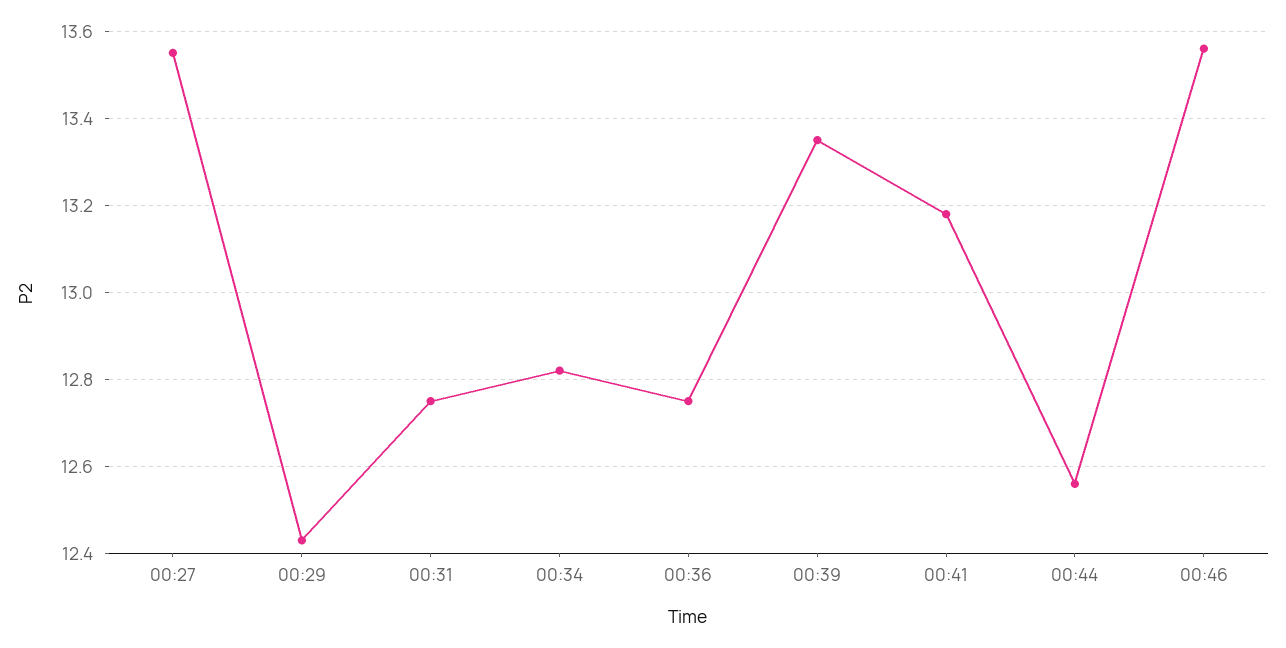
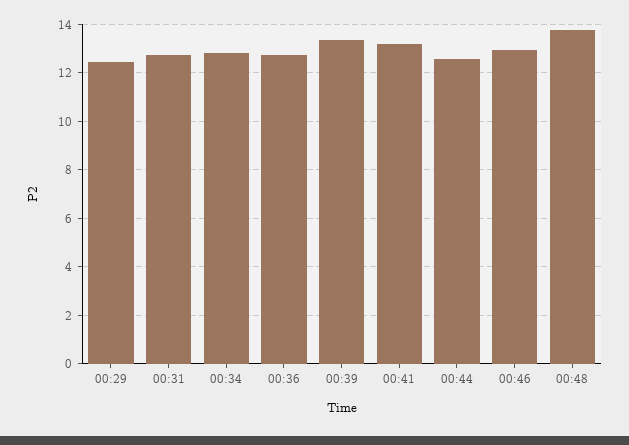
00:27: 13.55 -> none
00:46: 13.55 -> 13
00:48: none -> 13.75

